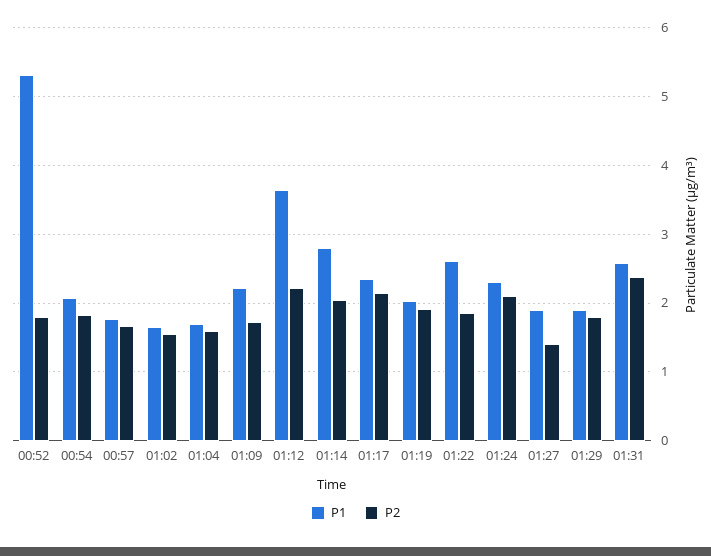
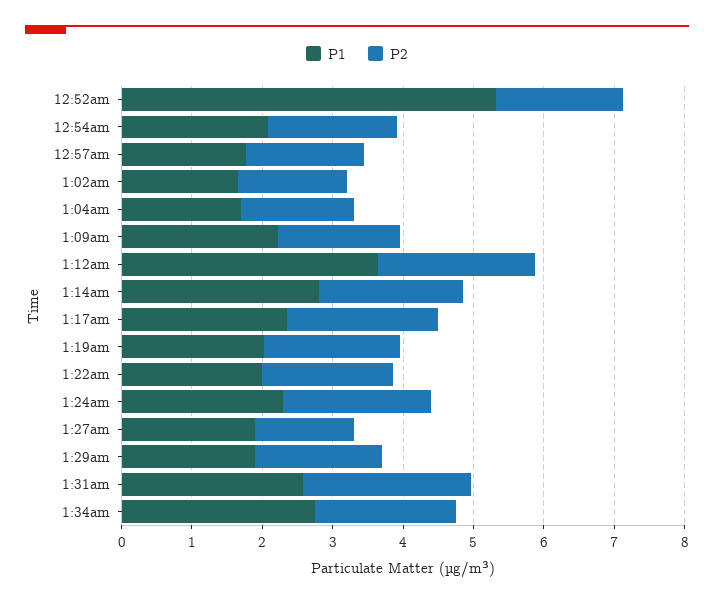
P1, 01:22: 2.6 -> 2
P1, 1:34am: none -> 2.8
P2, 1:34am: none -> 2

